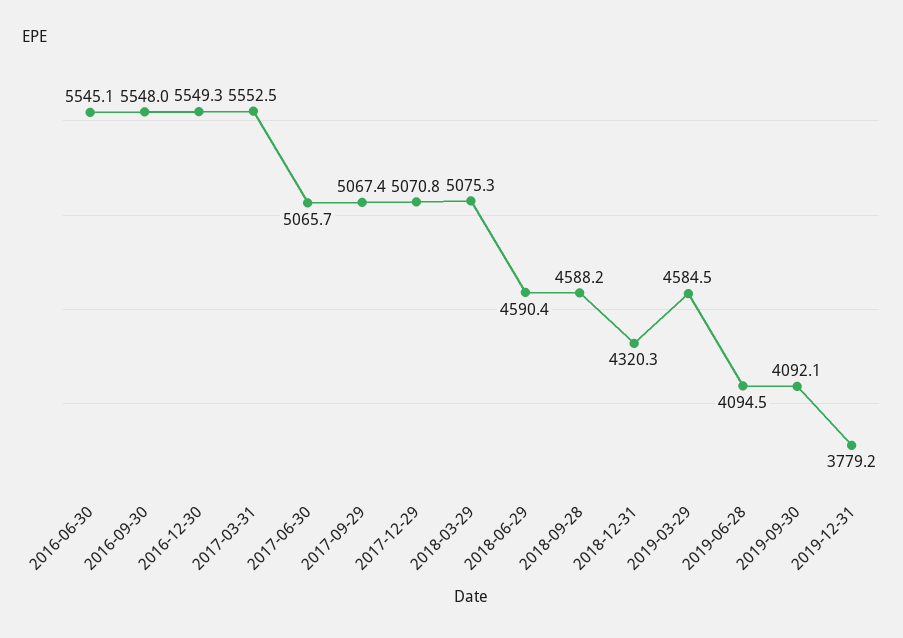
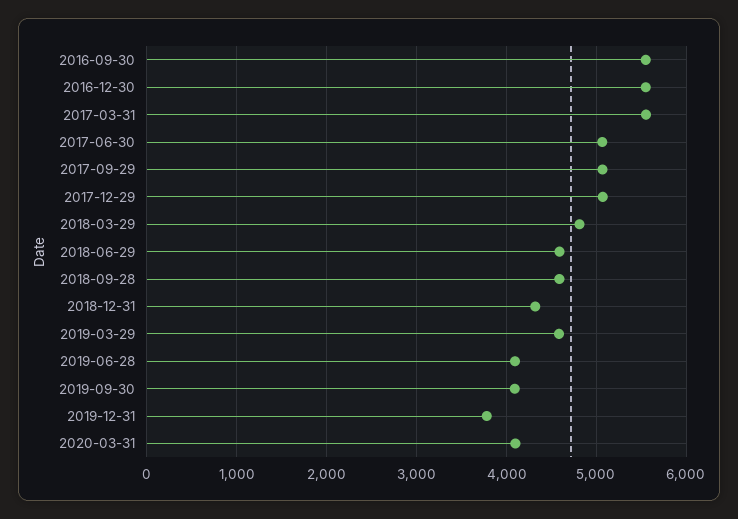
2016-06-30: 5545.1 -> none
2018-03-29: 5075.3 -> 4800
2020-03-31: none -> 4100

